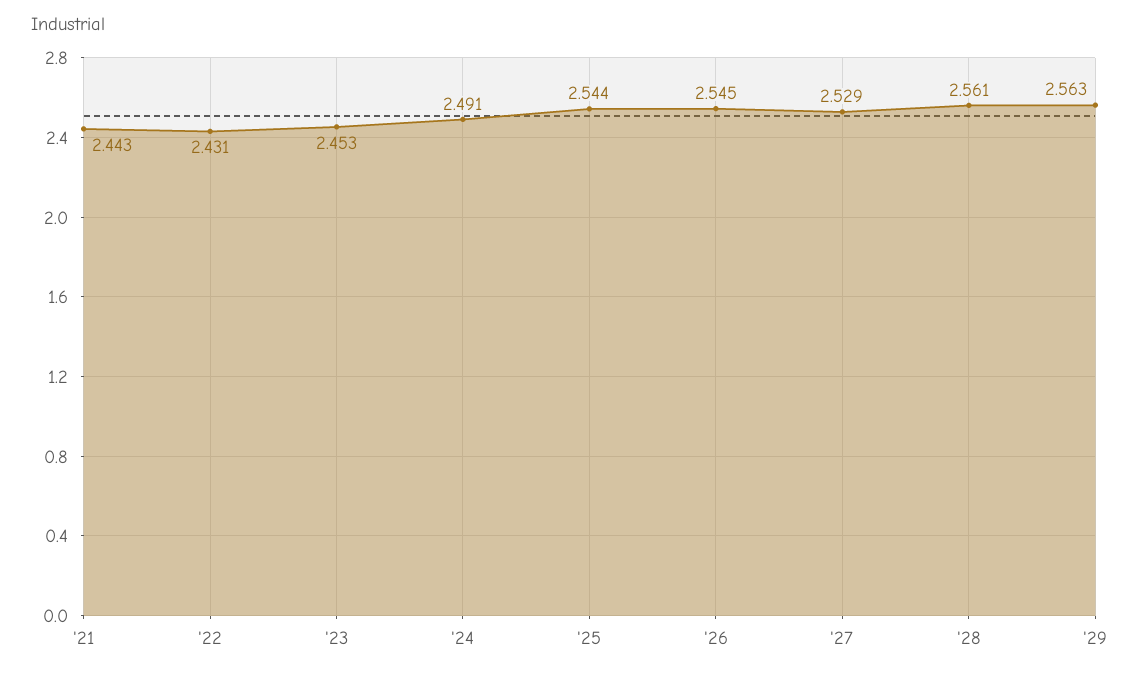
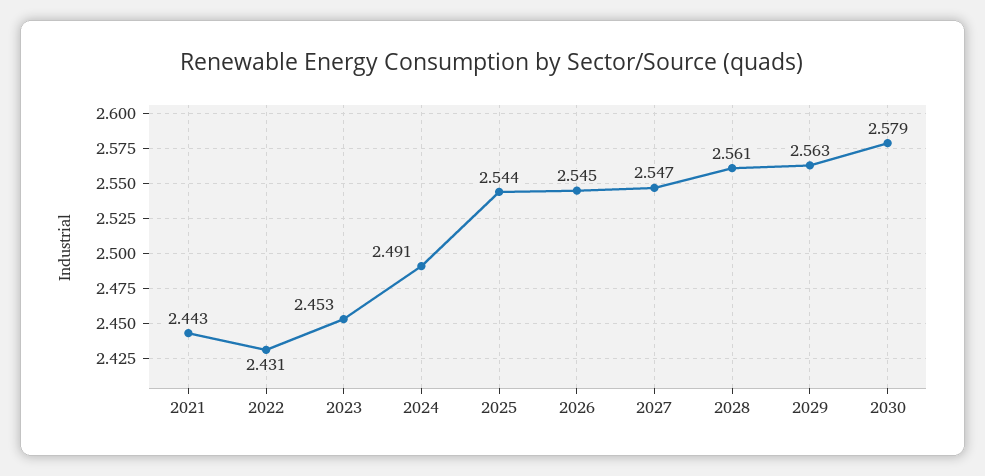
'27: 2.529 -> 2.547
2030: none -> 2.579

